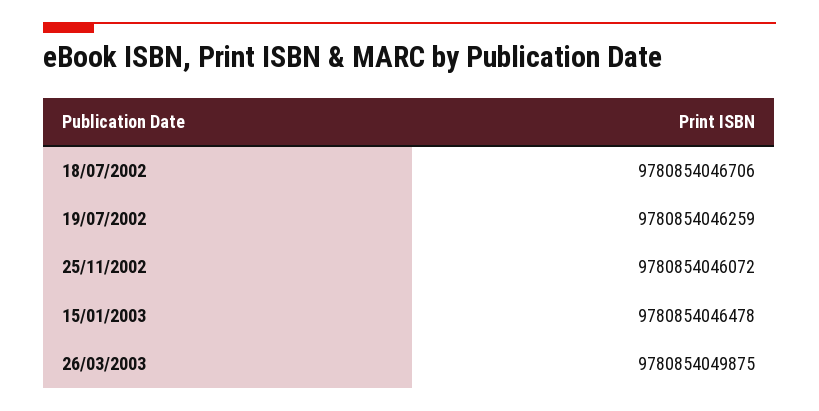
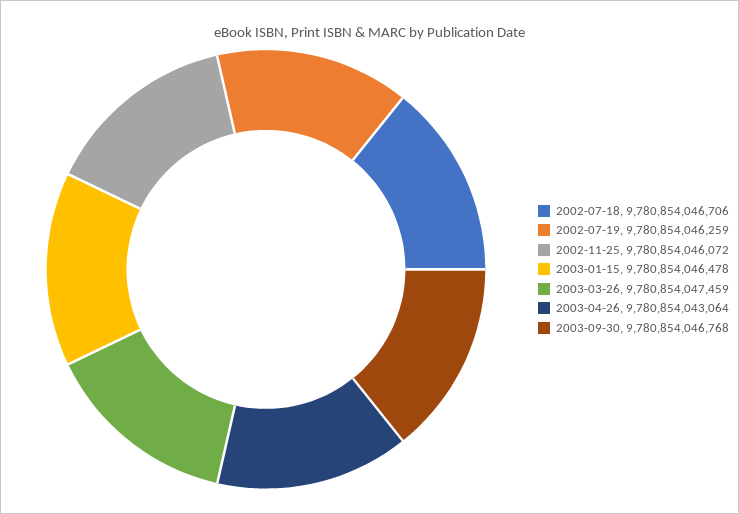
26/03/2003: 9780854049875 -> 9780854047459
2003-04-26: none -> 9780854043064
2003-09-30: none -> 9780854046768

